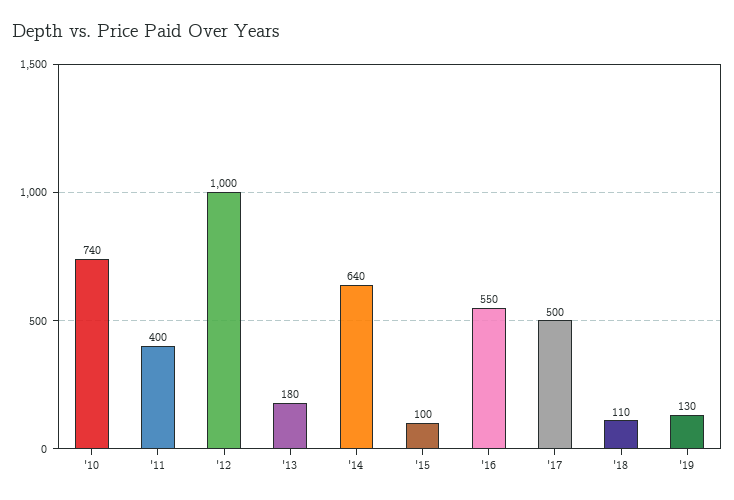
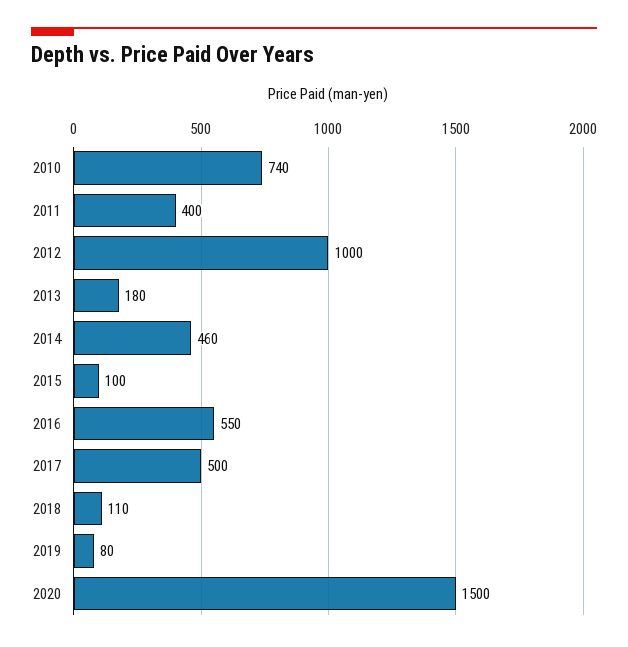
'14: 640 -> 460
'19: 130 -> 80
2020: none -> 1500

